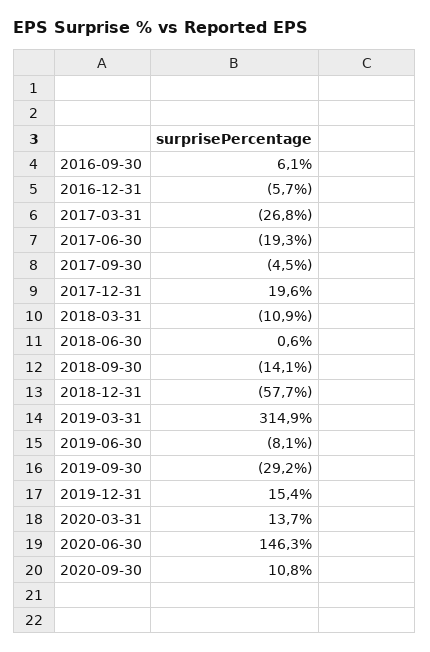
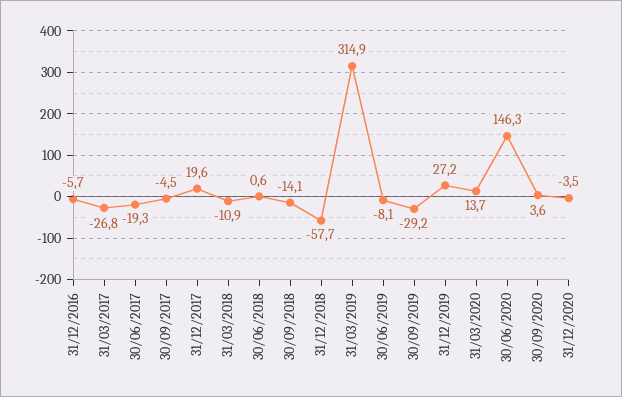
2016-09-30: 6.1 -> none
2019-12-31: 15.4 -> 27.2
2020-09-30: 10.8 -> 3.6
31/12/2020: none -> -3.5

